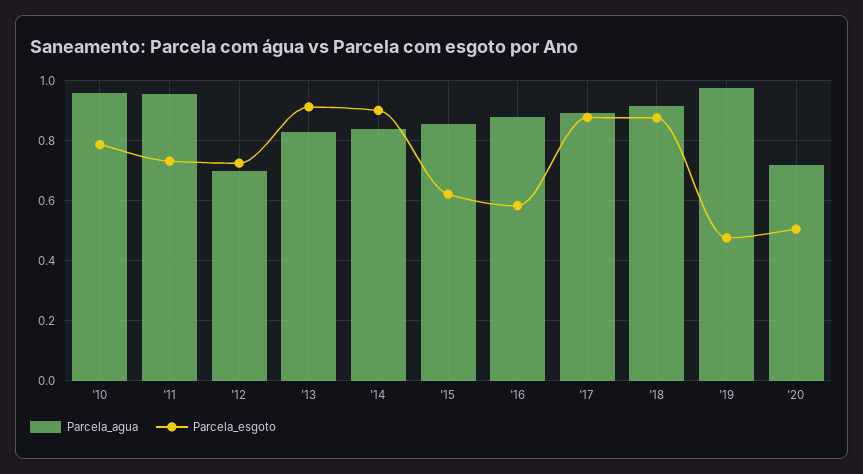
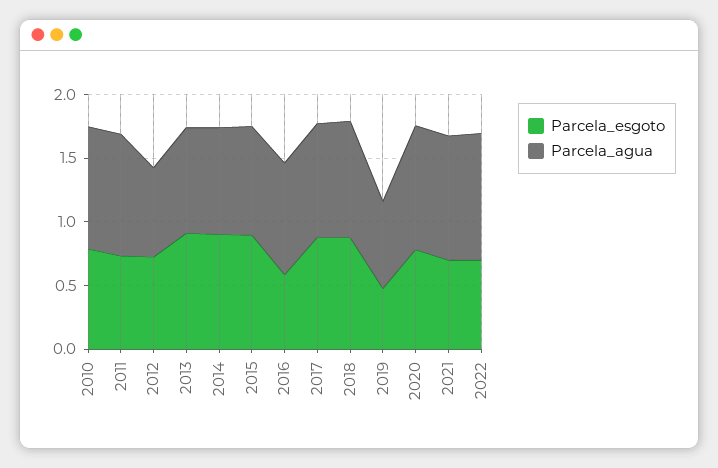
Parcela_esgoto, '15: 0.62 -> 0.9
Parcela_agua, '19: 0.98 -> 0.7
Parcela_agua, '20: 0.72 -> 1
Parcela_esgoto, '20: 0.5 -> 0.8
Parcela_esgoto, 2021: none -> 0.7
Parcela_agua, 2021: none -> 1
Parcela_esgoto, 2022: none -> 0.7
Parcela_agua, 2022: none -> 1

